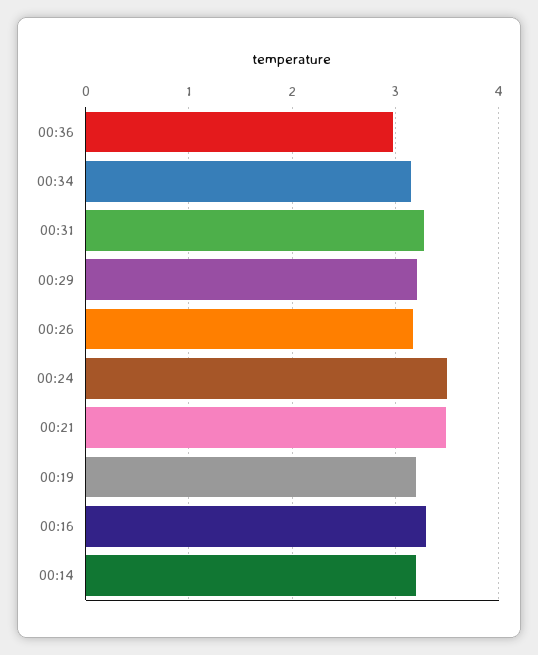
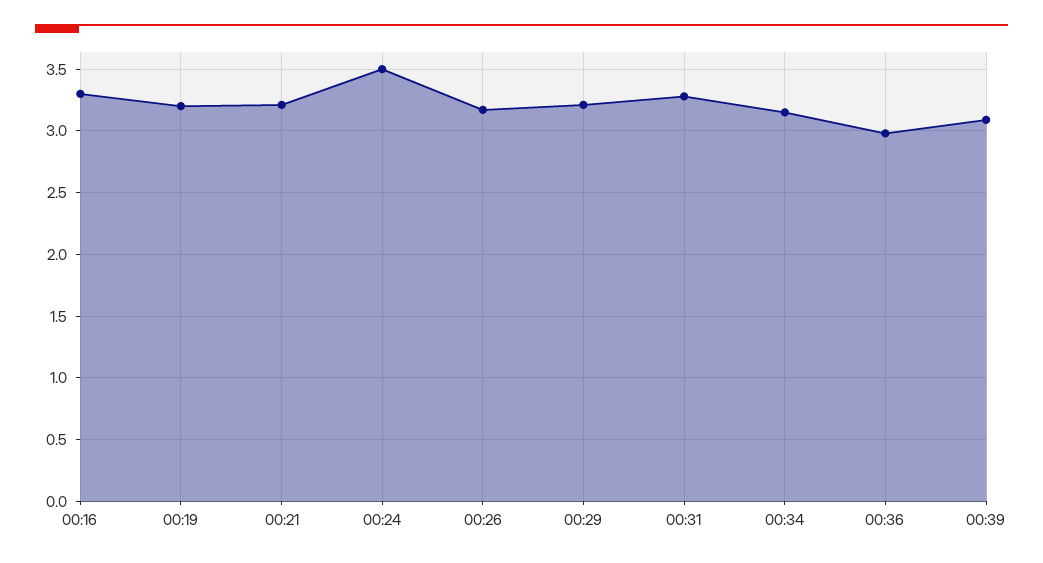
00:21: 3.5 -> 3.2
00:14: 3.2 -> none
00:39: none -> 3.1

